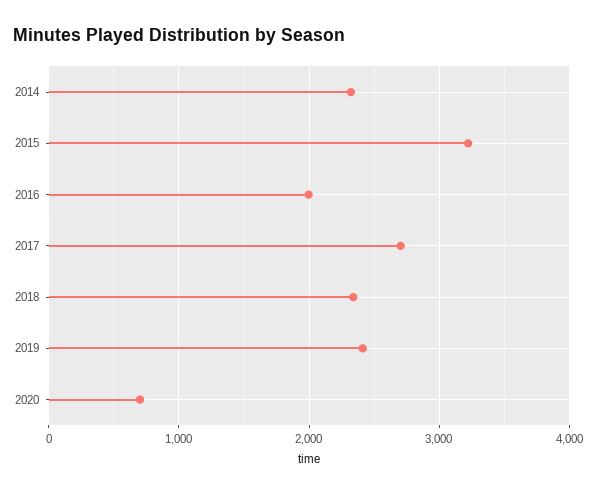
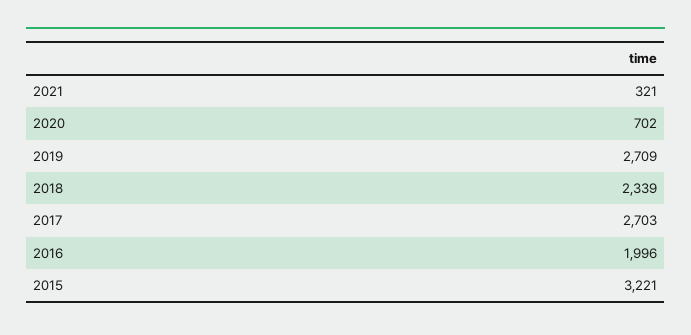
2014: 2300 -> none
2019: 2400 -> 2709
2021: none -> 321

